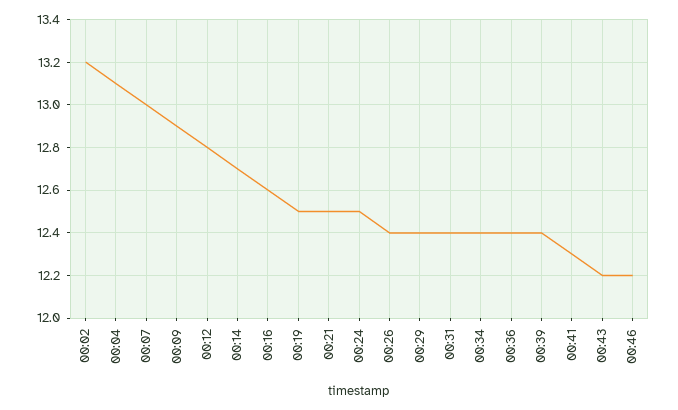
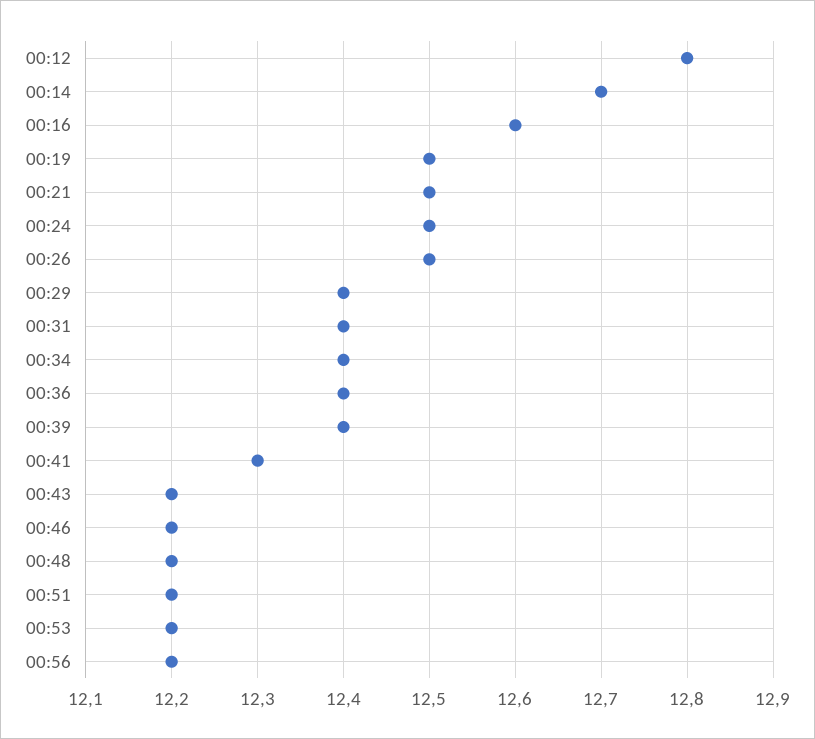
00:02: 13.2 -> none
00:04: 13.1 -> none
00:07: 13 -> none
00:09: 12.9 -> none
00:26: 12.4 -> 12.5
00:48: none -> 12.2
00:51: none -> 12.2
00:53: none -> 12.2
00:56: none -> 12.2

